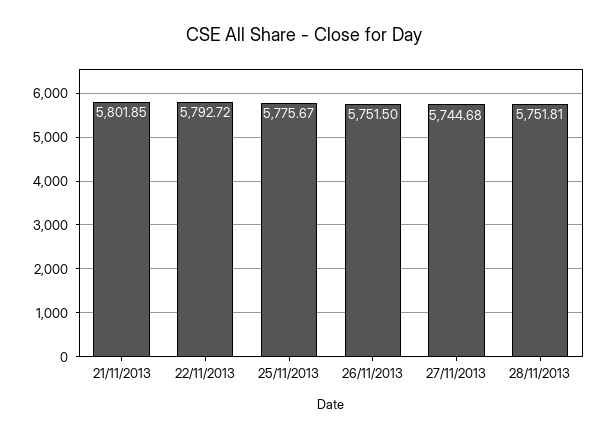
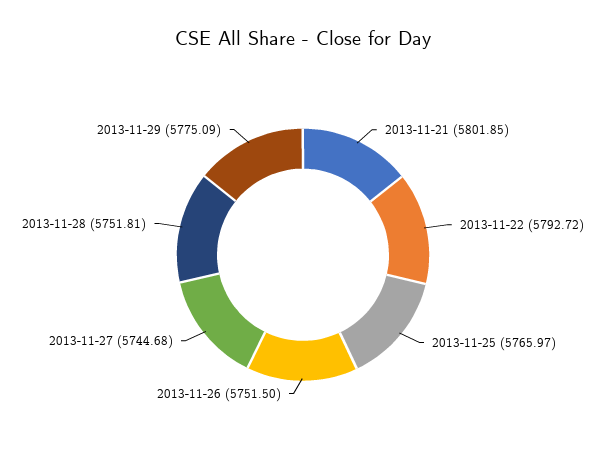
25/11/2013: 5775.67 -> 5765.97
2013-11-29: none -> 5775.09

